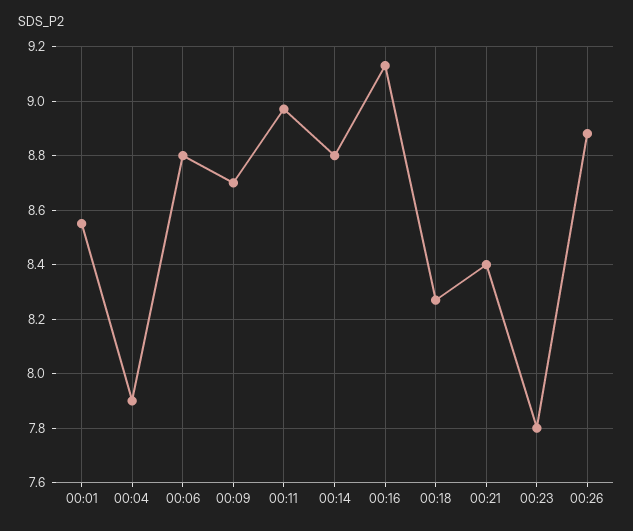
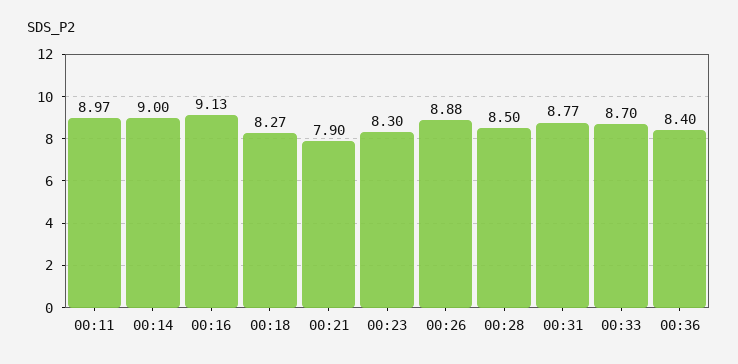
00:01: 8.55 -> none
00:04: 7.9 -> none
00:06: 8.8 -> none
00:09: 8.7 -> none
00:14: 8.8 -> 9
00:21: 8.4 -> 7.9
00:23: 7.8 -> 8.3
00:28: none -> 8.5
00:31: none -> 8.77
00:33: none -> 8.7
00:36: none -> 8.4

